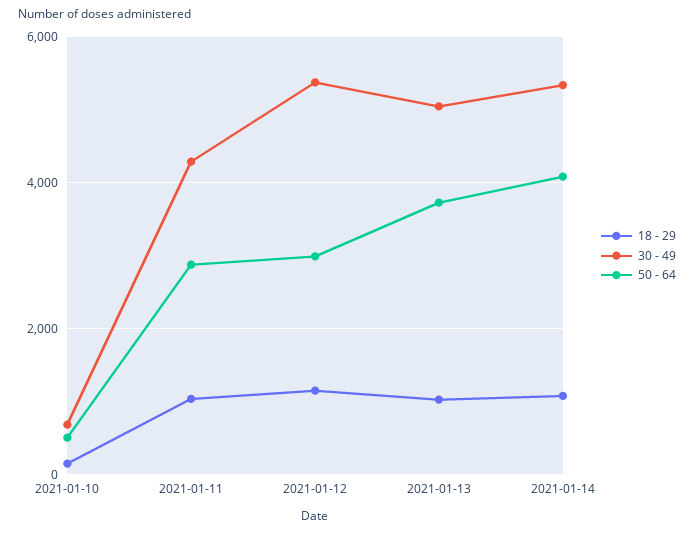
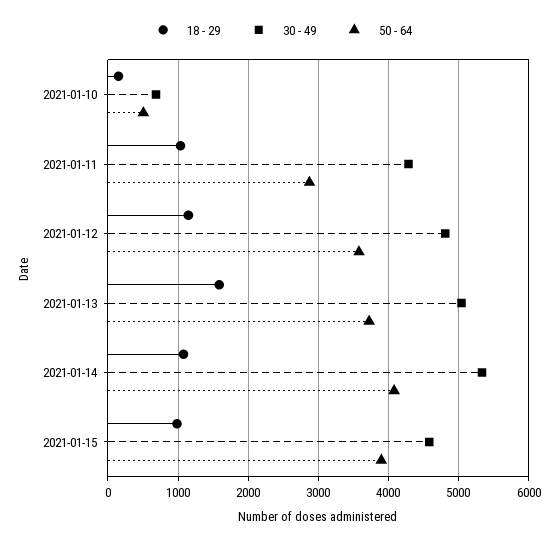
30 - 49, 2021-01-12: 5400 -> 4800
50 - 64, 2021-01-12: 3000 -> 3600
18 - 29, 2021-01-13: 1000 -> 1600
18 - 29, 2021-01-15: none -> 1000
30 - 49, 2021-01-15: none -> 4600
50 - 64, 2021-01-15: none -> 3900

